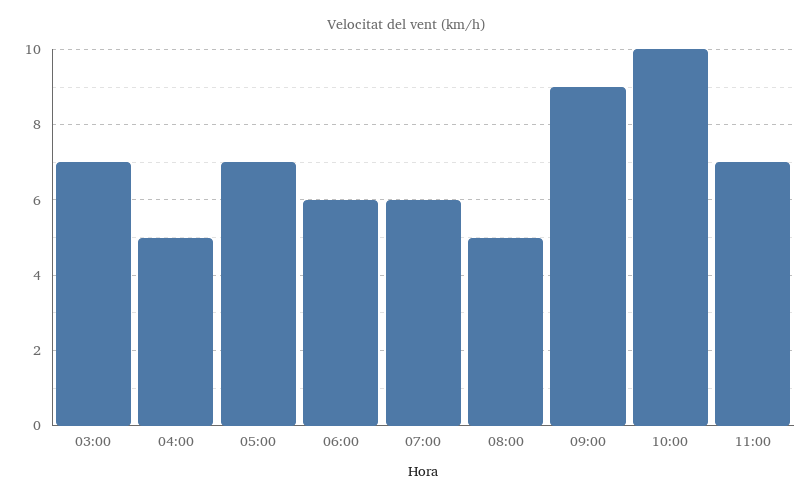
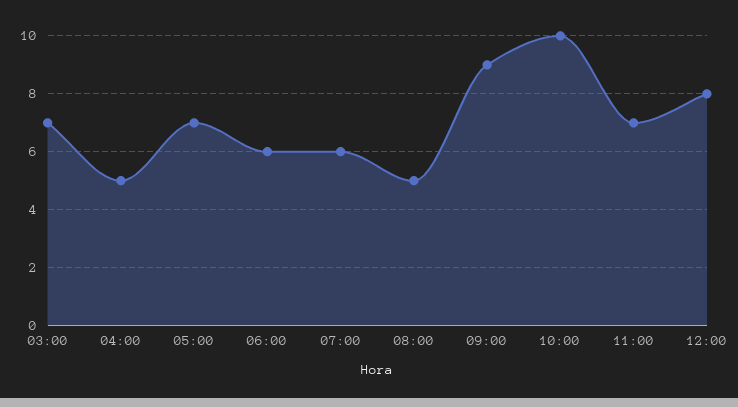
12:00: none -> 8

